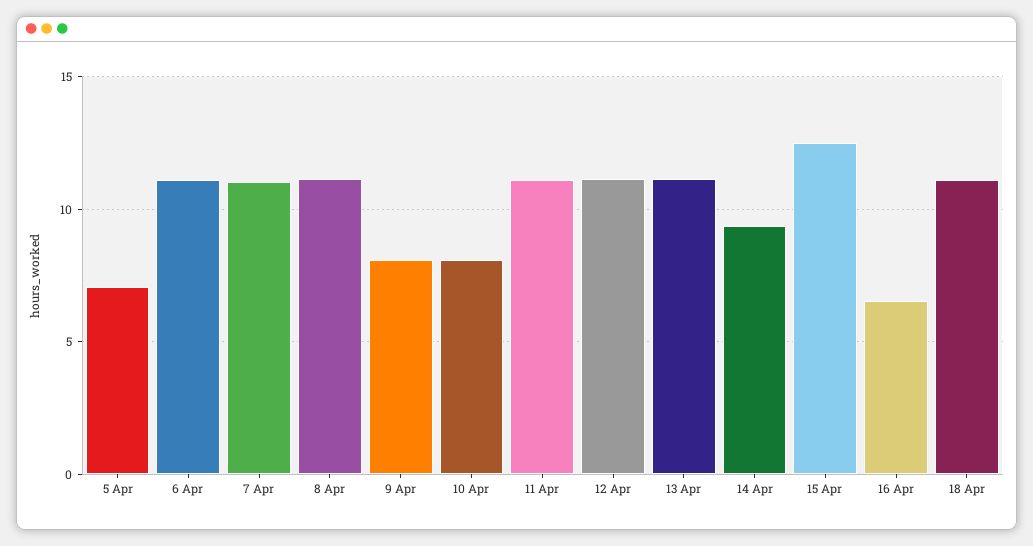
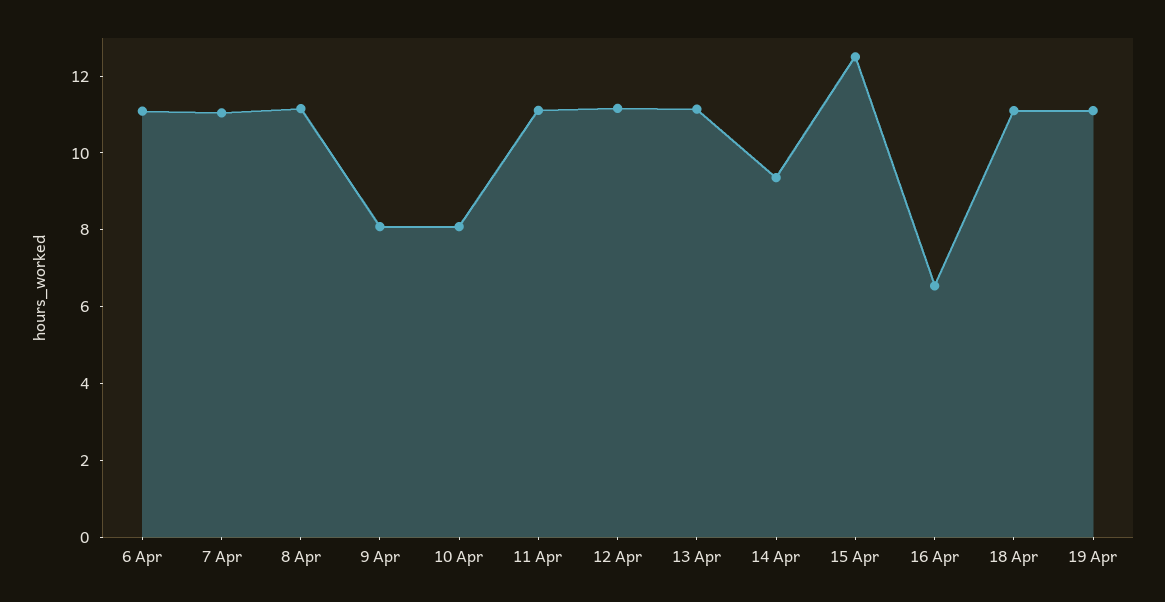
5 Apr: 7 -> none
19 Apr: none -> 11

